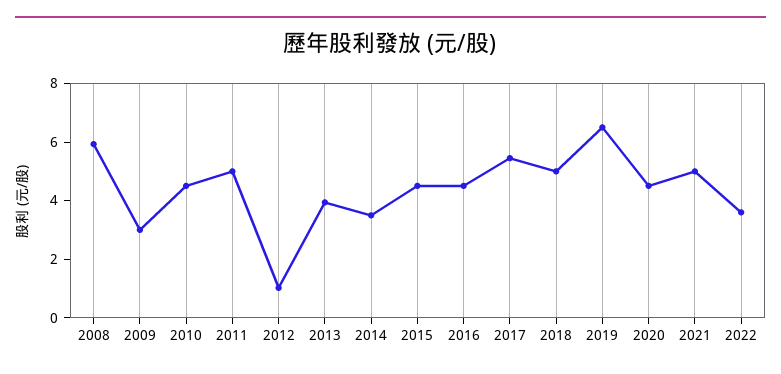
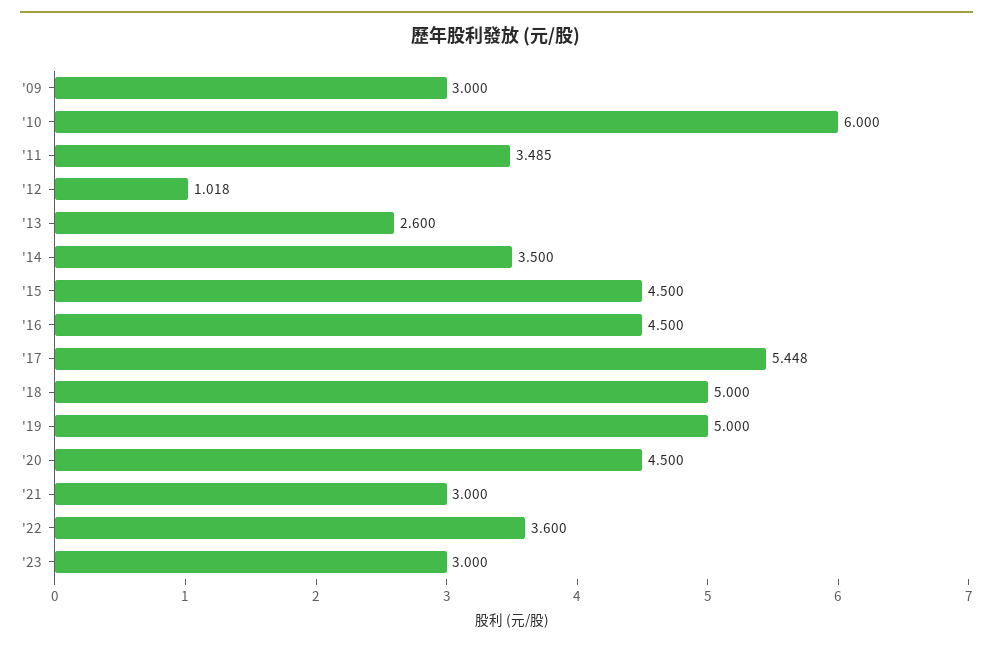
2008: 6 -> none
2010: 4.5 -> 6
2011: 5 -> 3.485
2013: 4 -> 2.6
2019: 6.5 -> 5
2021: 5 -> 3
'23: none -> 3

